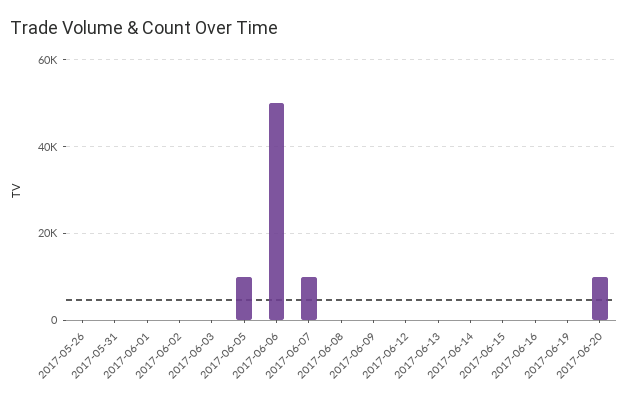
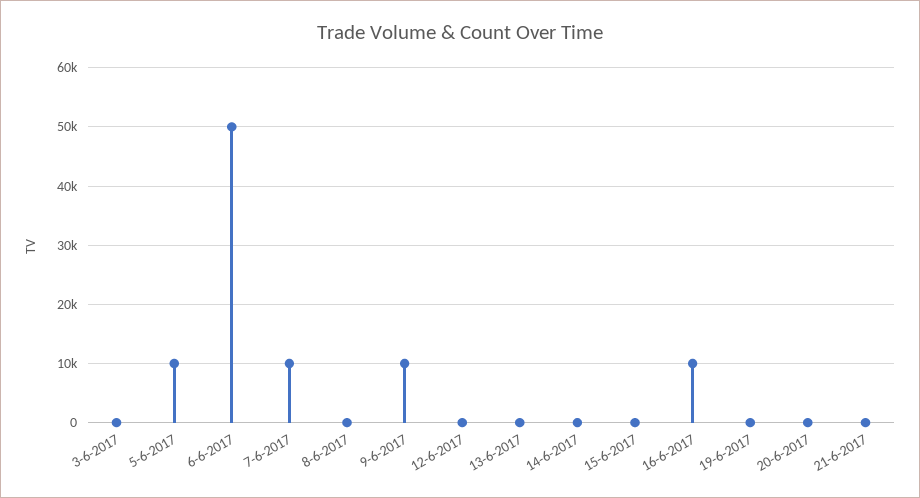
2017-05-26: 0 -> none
2017-05-31: 0 -> none
2017-06-01: 0 -> none
2017-06-02: 0 -> none
2017-06-09: 0 -> 10000
2017-06-16: 0 -> 10000
2017-06-20: 10000 -> 0
21-6-2017: none -> 0

